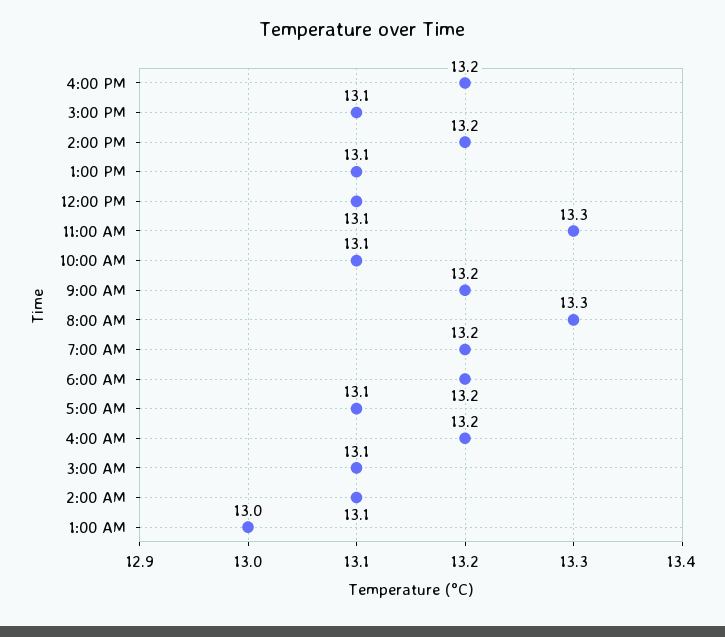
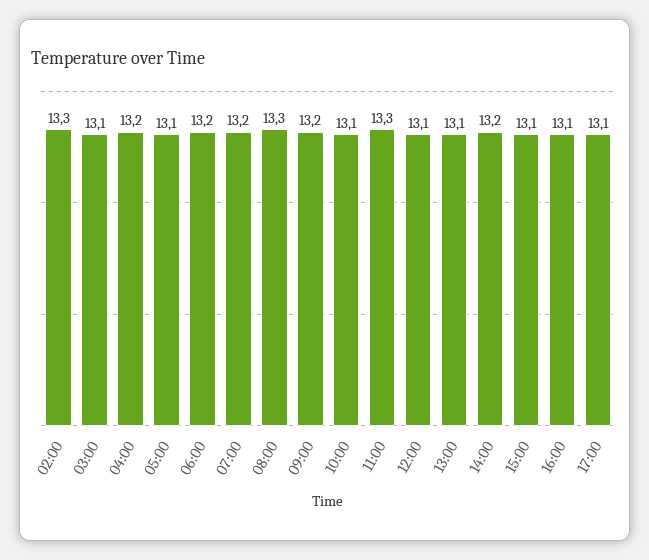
4:00 PM: 13.2 -> 13.1
2:00 AM: 13.1 -> 13.3
1:00 AM: 13 -> none
17:00: none -> 13.1

